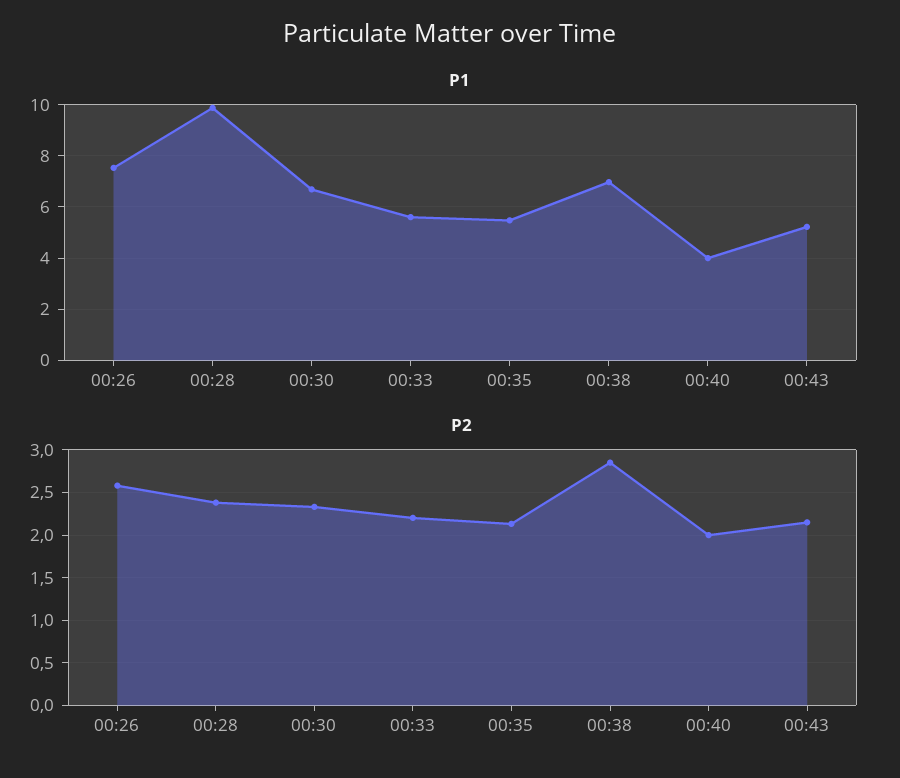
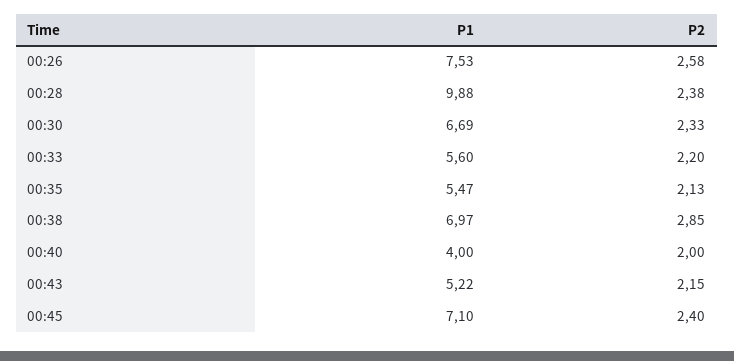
P1, 00:45: none -> 7.1
P2, 00:45: none -> 2.4

